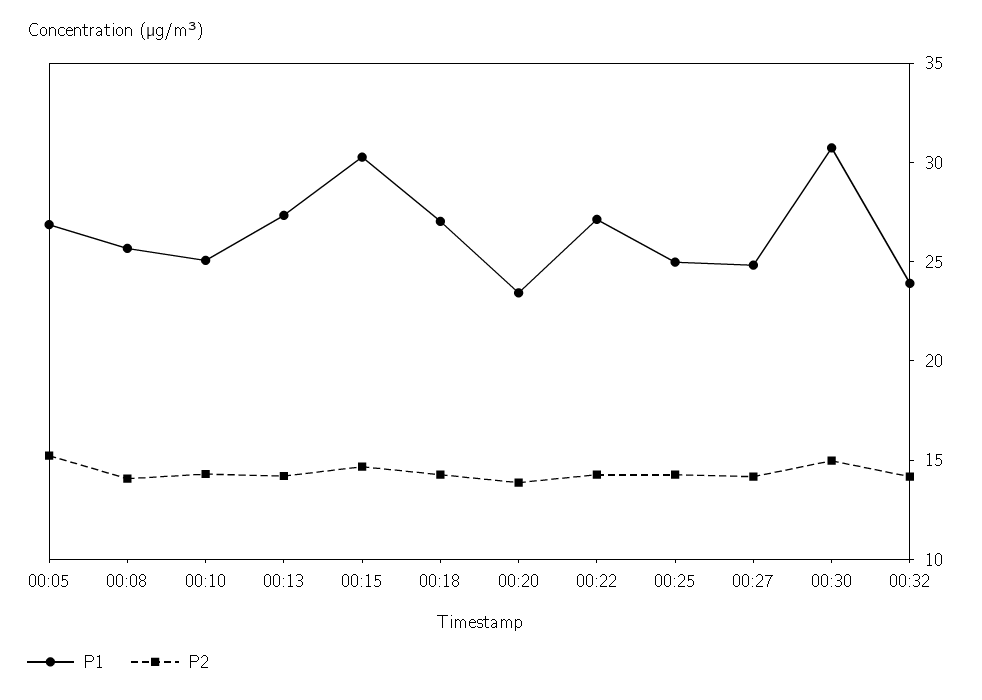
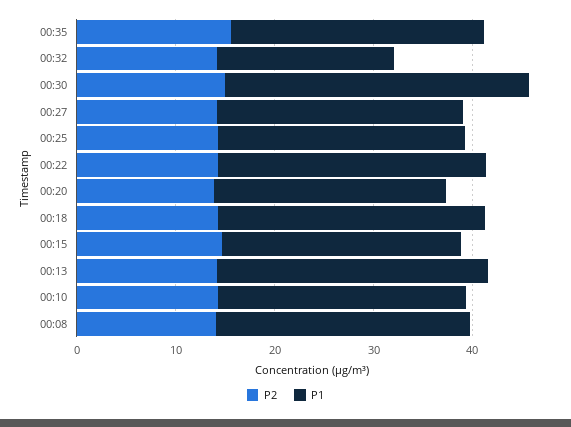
P1, 00:05: 27 -> none
P2, 00:05: 15 -> none
P1, 00:15: 30 -> 24
P1, 00:32: 24 -> 18
P2, 00:35: none -> 16
P1, 00:35: none -> 26

